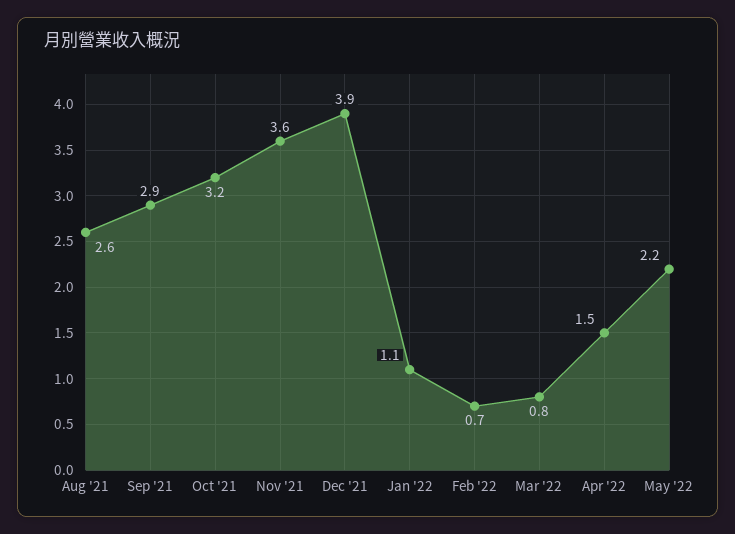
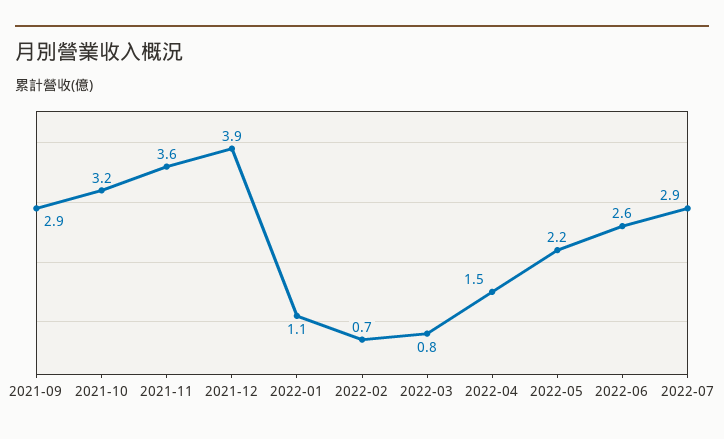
Aug '21: 2.6 -> none
2022-06: none -> 2.6
2022-07: none -> 2.9

